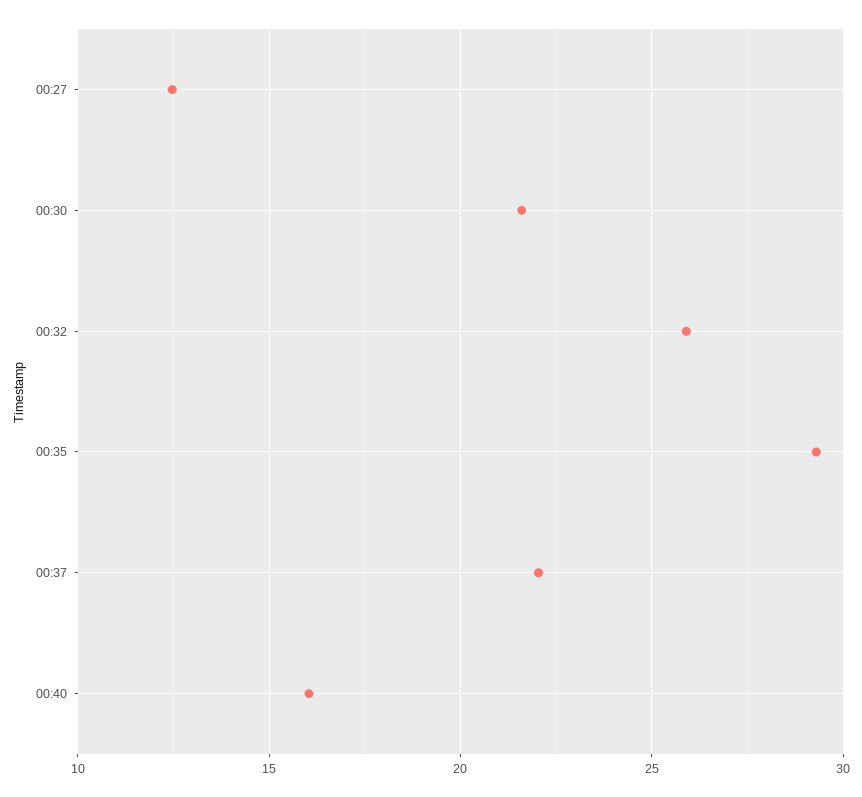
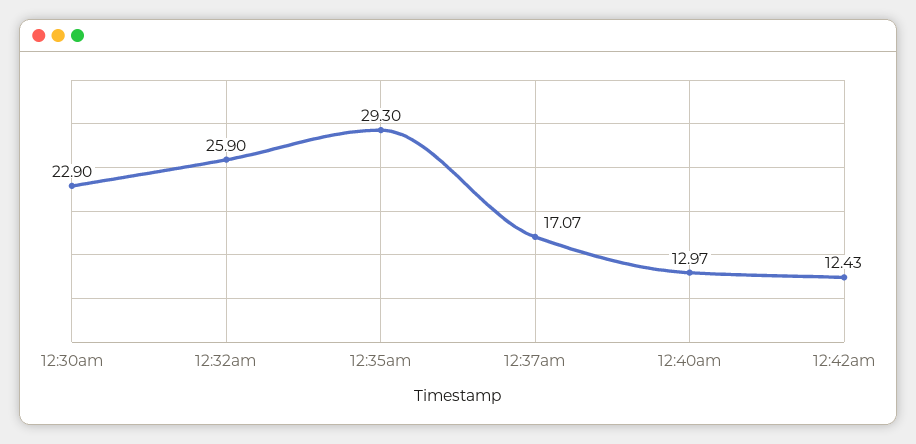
00:27: 12.5 -> none
00:30: 21.5 -> 22.9
00:37: 22 -> 17.07
00:40: 16 -> 12.97
12:42am: none -> 12.43

